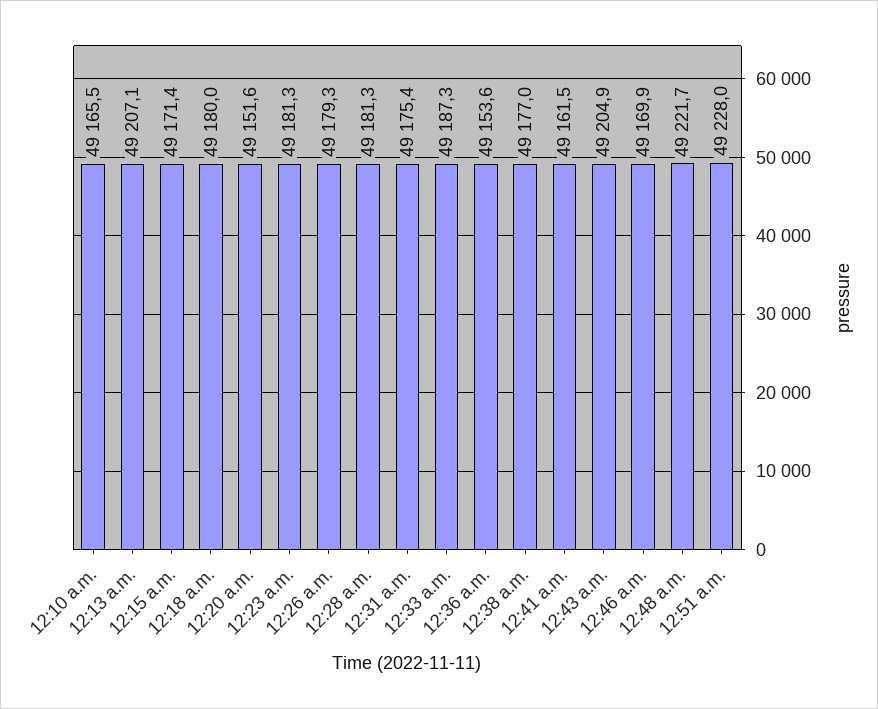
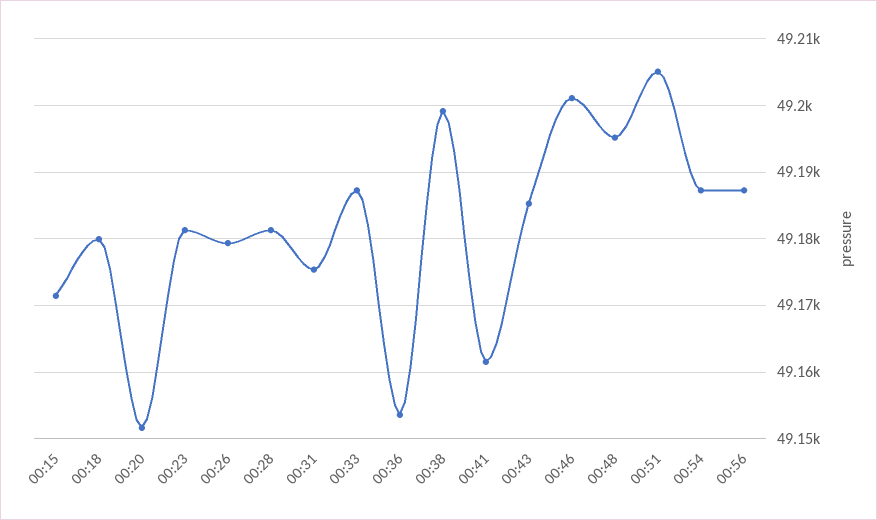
12:10 a.m.: 49165.5 -> none
12:13 a.m.: 49207.1 -> none
12:38 a.m.: 49177 -> 49199
12:43 a.m.: 49204.9 -> 49185
12:46 a.m.: 49169.9 -> 49201
12:48 a.m.: 49221.7 -> 49195
12:51 a.m.: 49228 -> 49205
00:54: none -> 49187
00:56: none -> 49187

